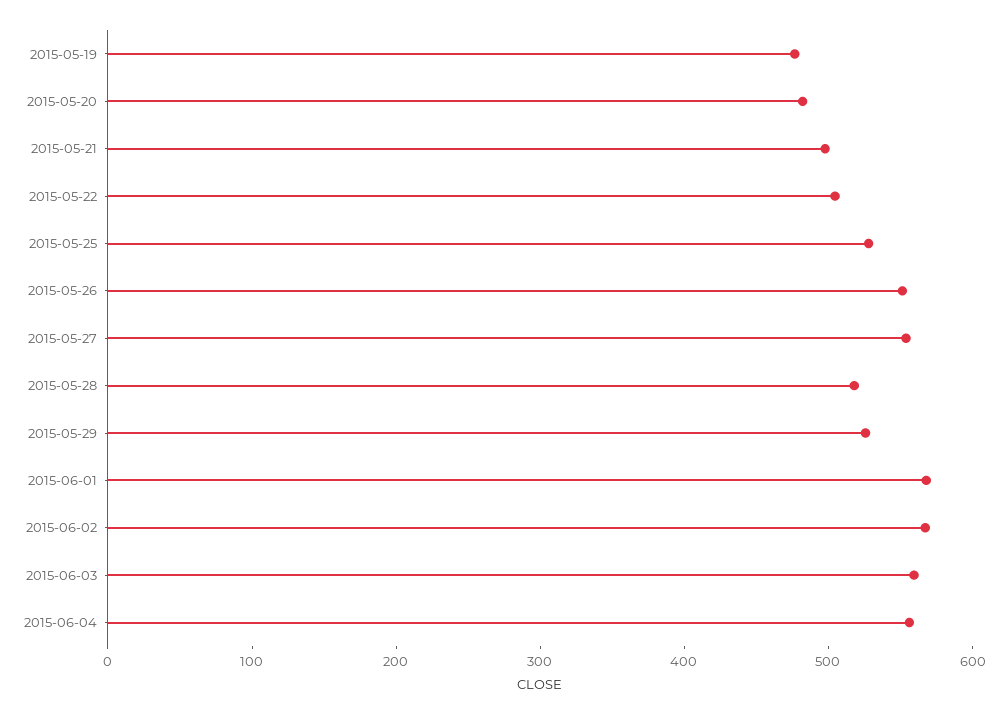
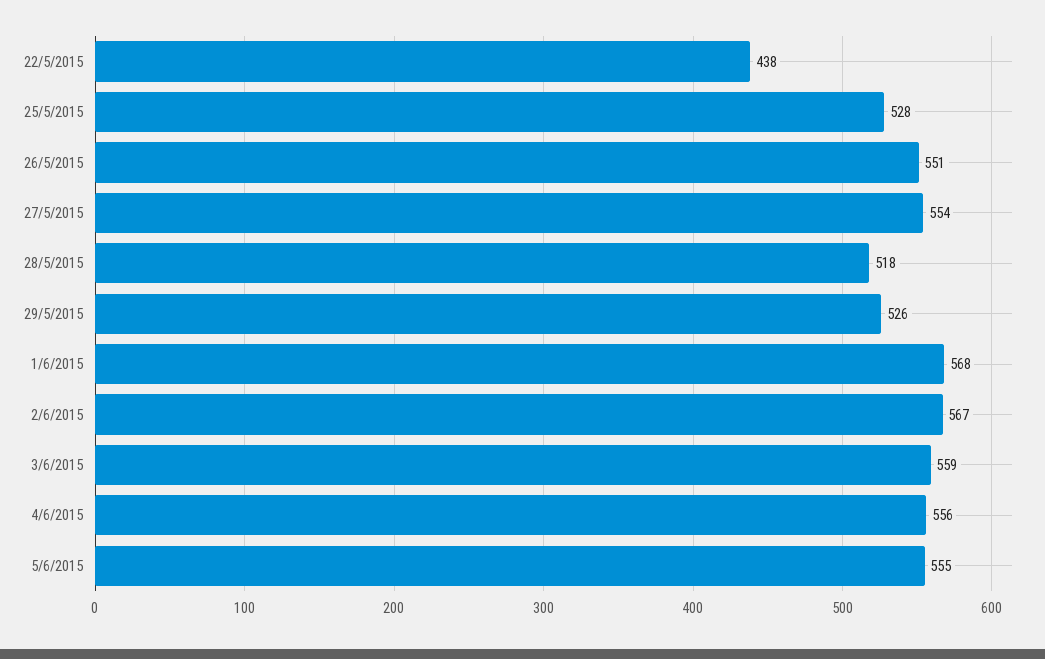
2015-05-19: 480 -> none
2015-05-20: 480 -> none
2015-05-21: 500 -> none
2015-05-22: 500 -> 438
5/6/2015: none -> 555

